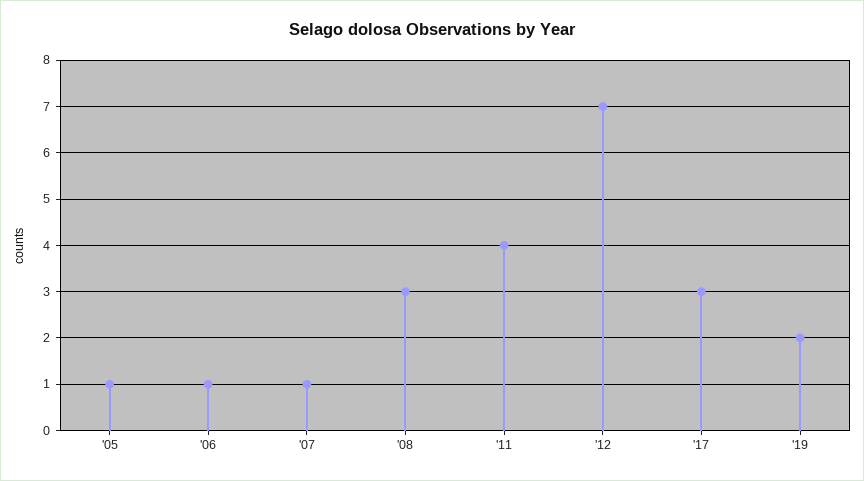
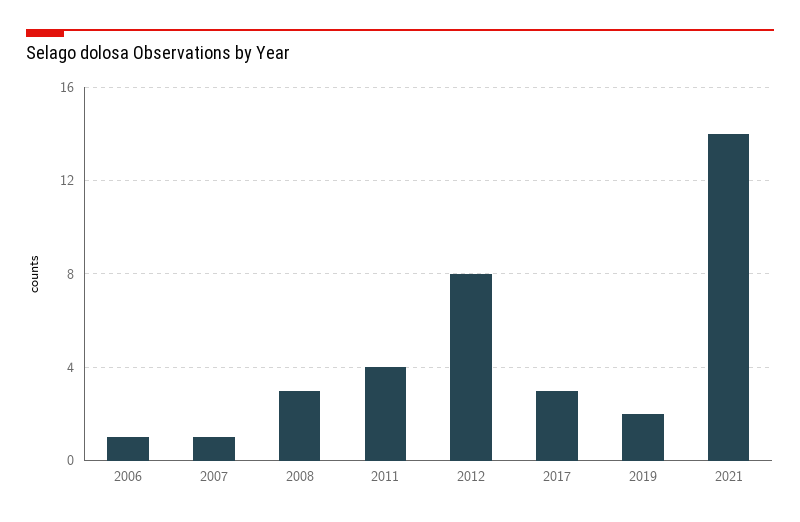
'05: 1 -> none
'12: 7 -> 8
2021: none -> 14

